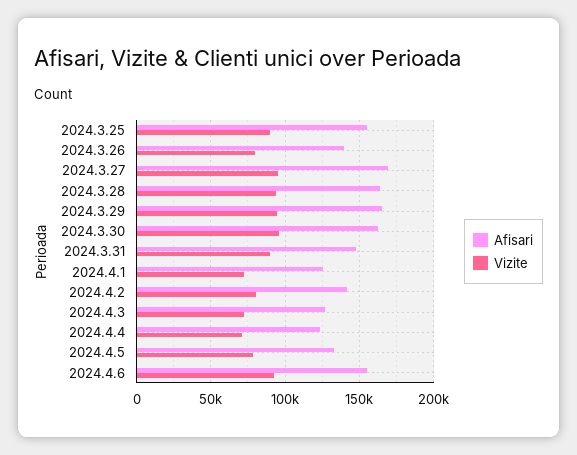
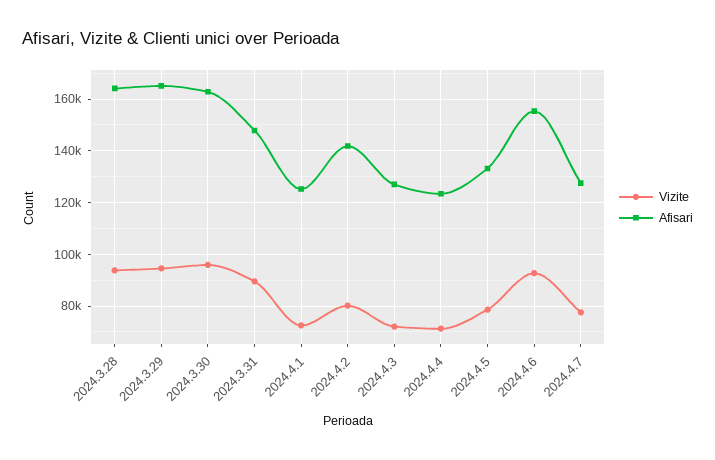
Afisari, 2024.3.25: 155000 -> none
Vizite, 2024.3.25: 90000 -> none
Afisari, 2024.3.26: 140000 -> none
Vizite, 2024.3.26: 80000 -> none
Afisari, 2024.3.27: 170000 -> none
Vizite, 2024.3.27: 95000 -> none
Vizite, 2024.4.7: none -> 77500
Afisari, 2024.4.7: none -> 127500

